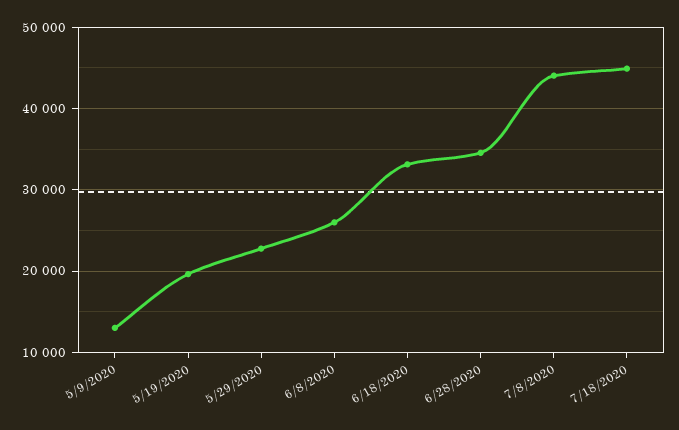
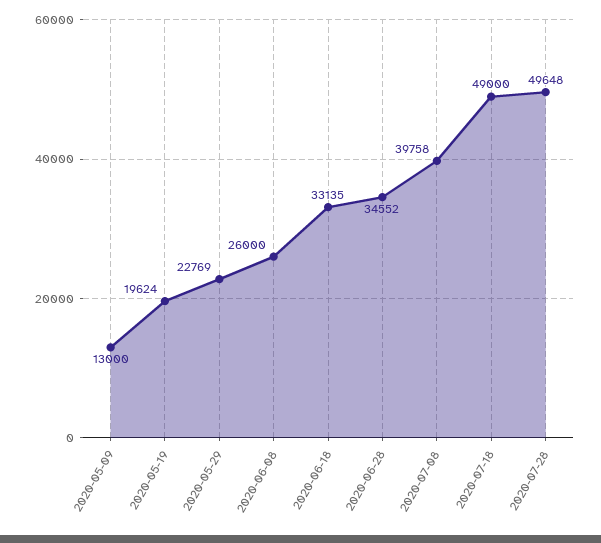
7/8/2020: 44000 -> 39758
7/18/2020: 45000 -> 49000
2020-07-28: none -> 49648

